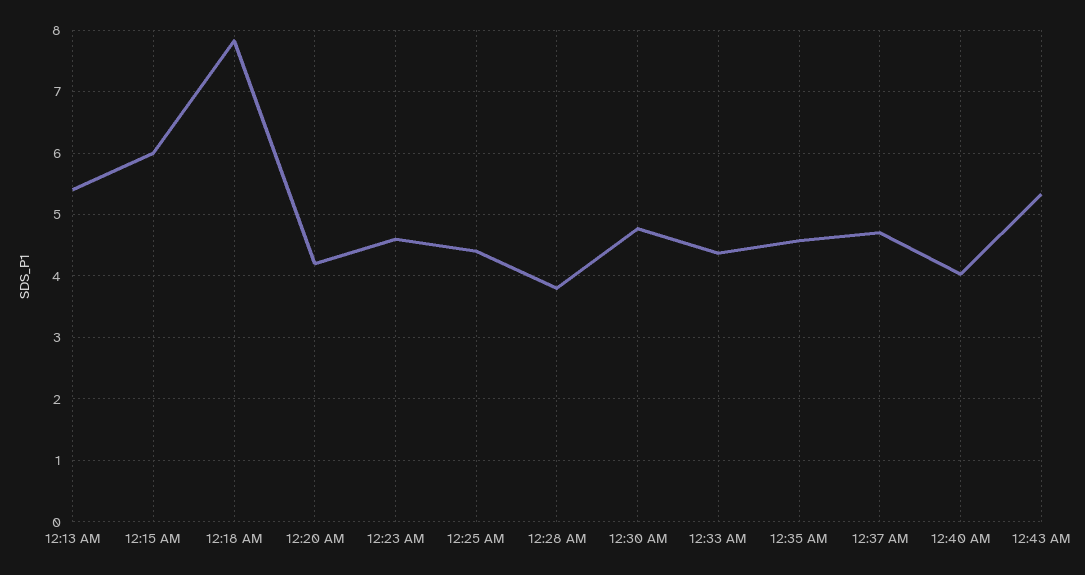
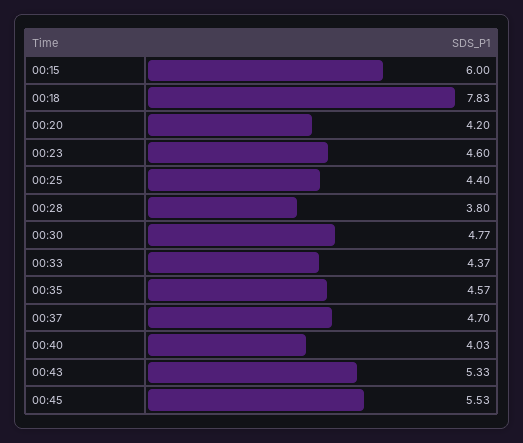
12:13 AM: 5.4 -> none
00:45: none -> 5.53

